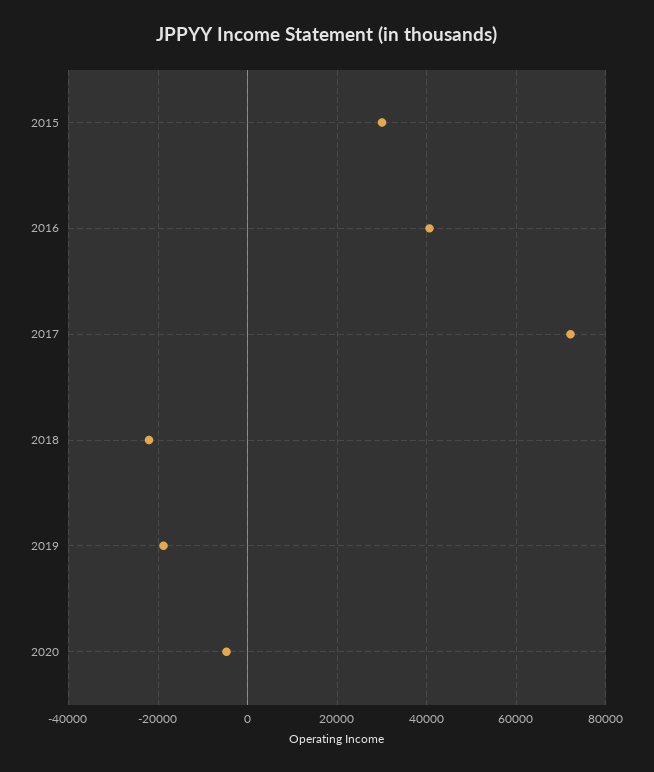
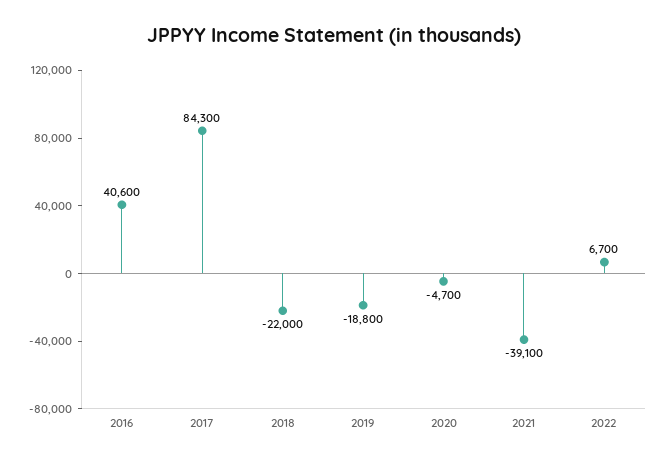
2015: 30000 -> none
2017: 72000 -> 84300
2021: none -> -39100
2022: none -> 6700

